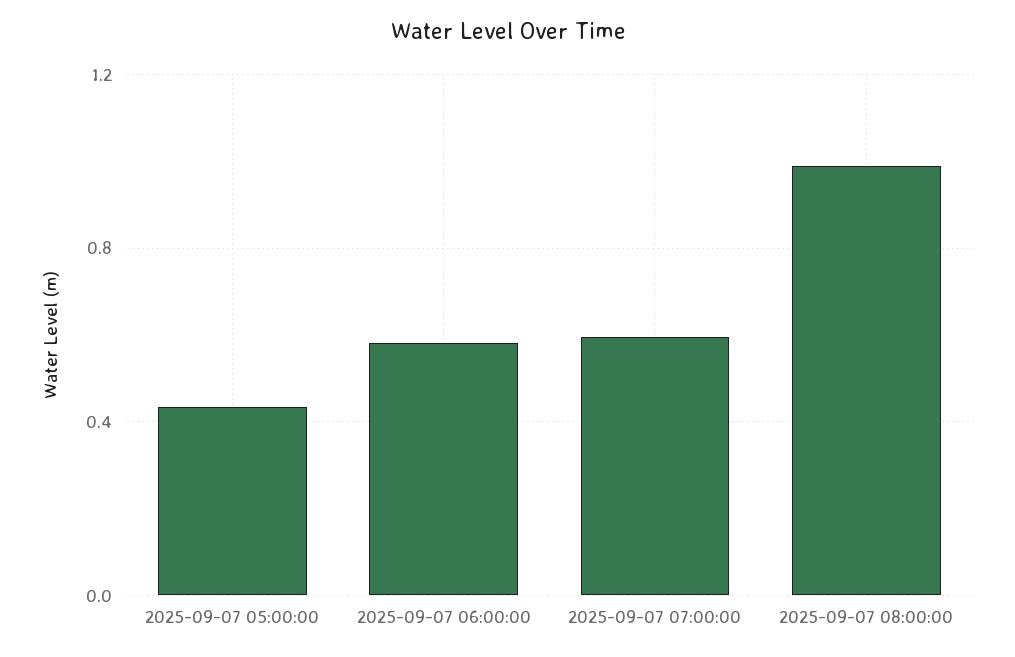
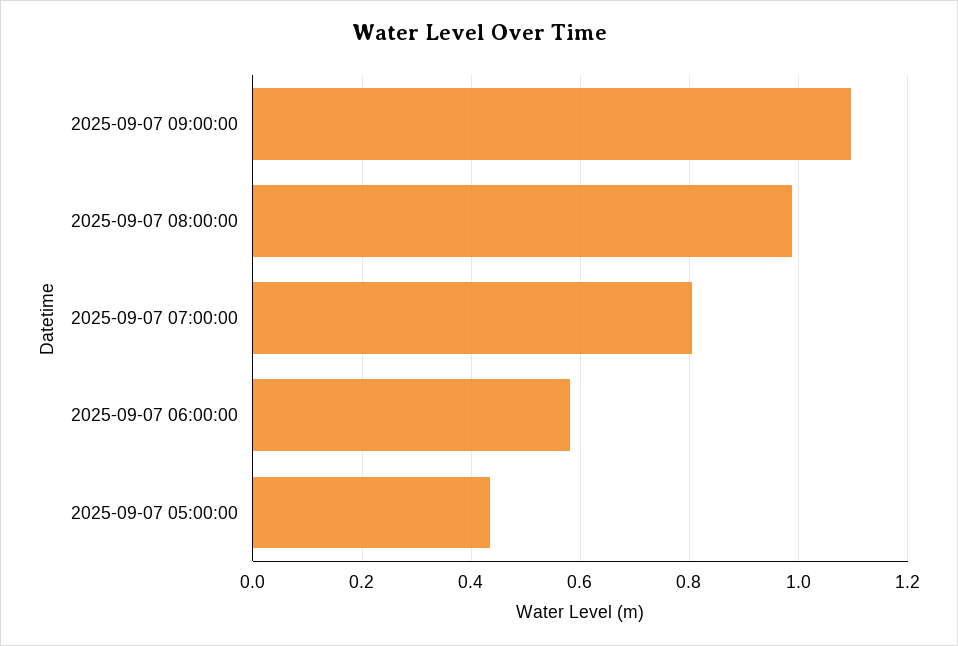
2025-09-07 07:00:00: 0.6 -> 0.8
2025-09-07 09:00:00: none -> 1.1

